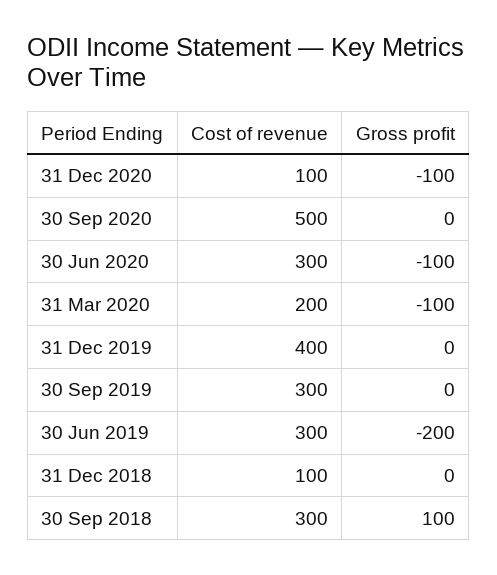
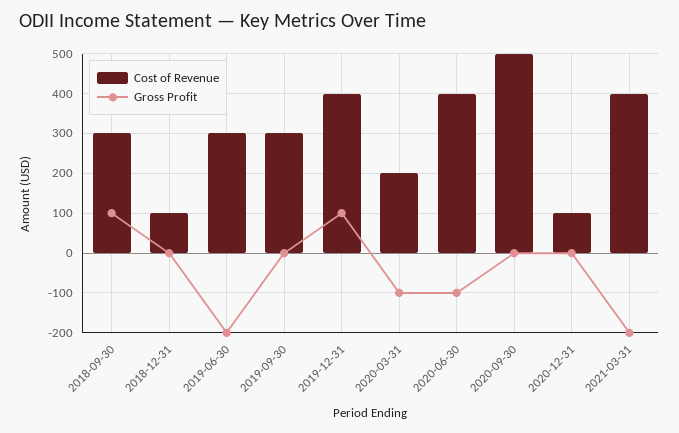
Gross profit, 31 Dec 2020: -100 -> 0
Cost of revenue, 30 Jun 2020: 300 -> 400
Gross profit, 31 Dec 2019: 0 -> 100
Cost of revenue, 2021-03-31: none -> 400
Gross profit, 2021-03-31: none -> -200

